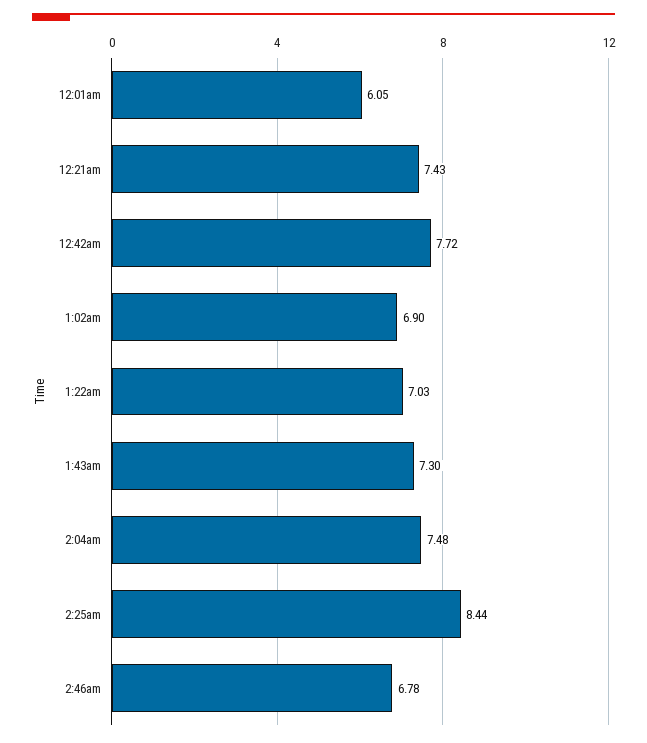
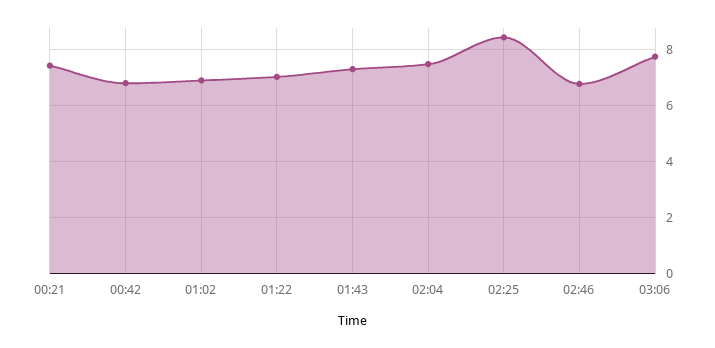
12:01am: 6.05 -> none
12:42am: 7.72 -> 6.75
03:06: none -> 7.75

